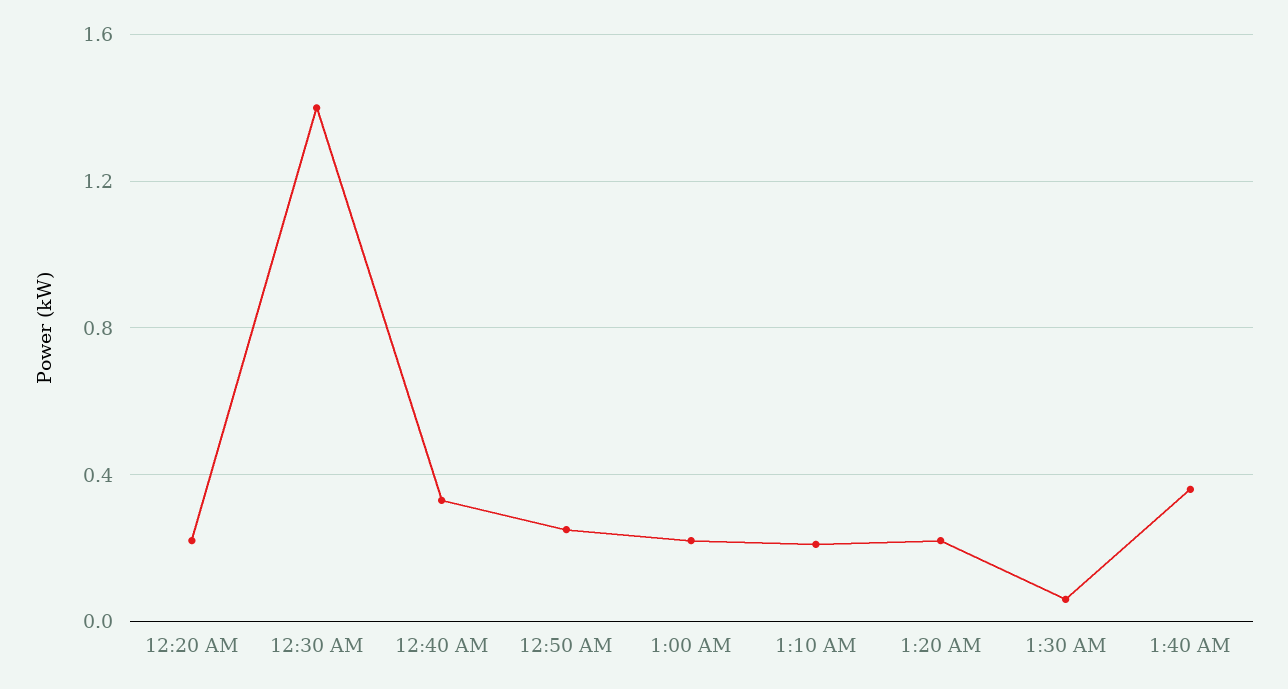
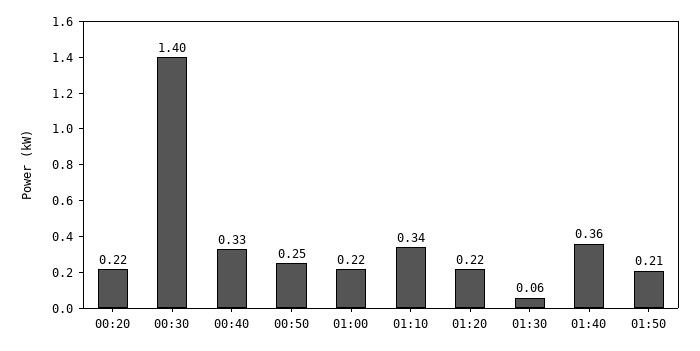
1:10 AM: 0.2 -> 0.34
01:50: none -> 0.21

